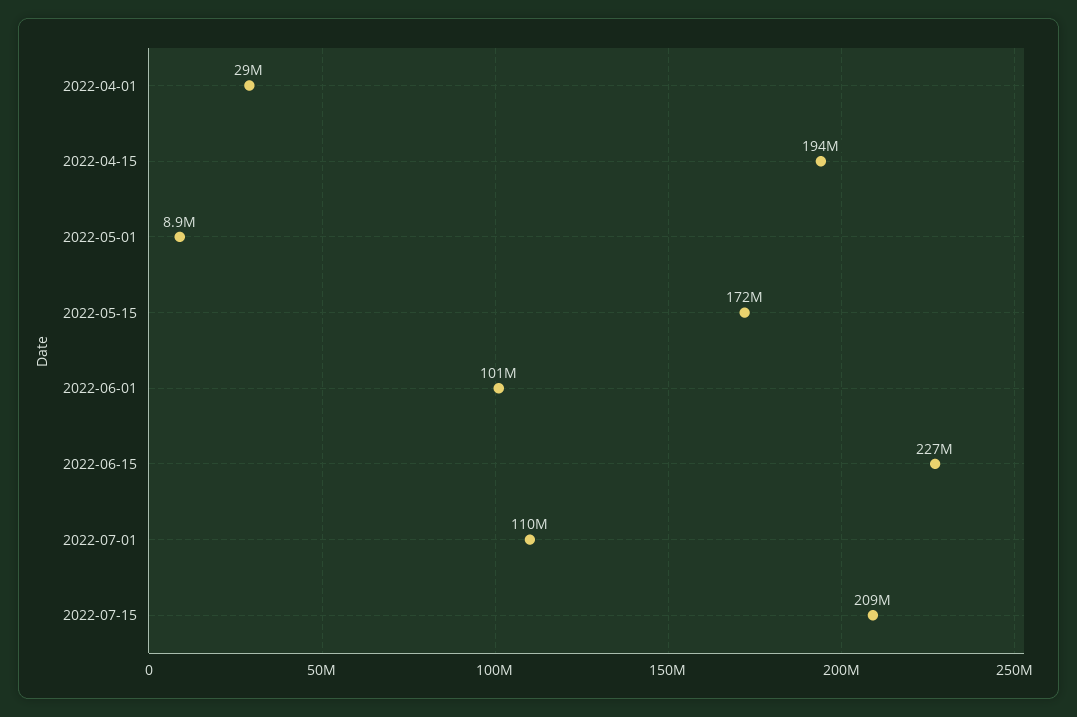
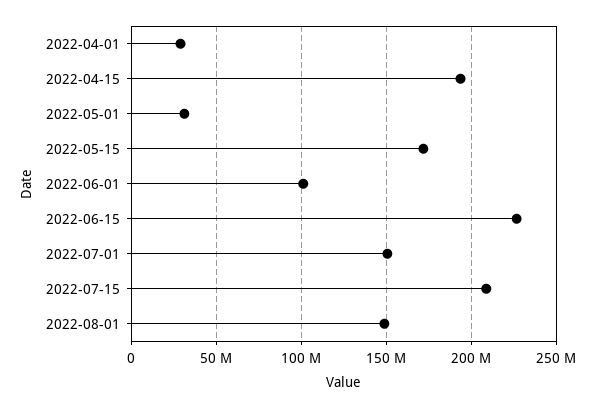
2022-05-01: 8900000 -> 30000000
2022-07-01: 110000000 -> 150000000
2022-08-01: none -> 150000000

